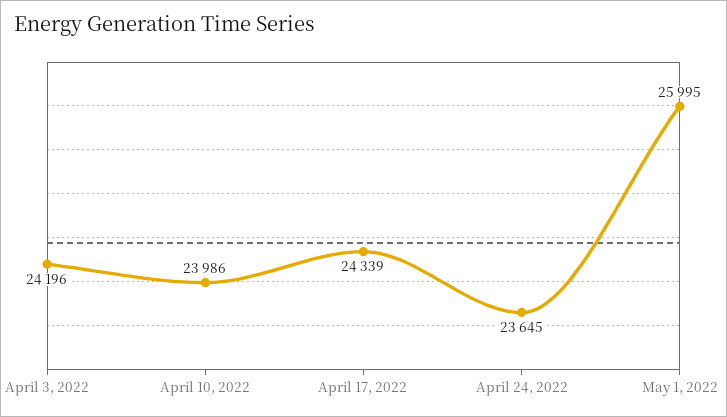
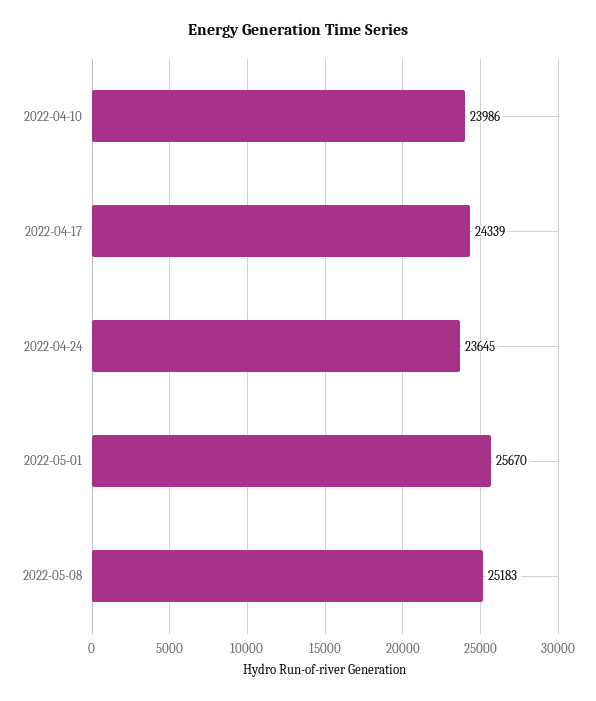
April 3, 2022: 24196 -> none
May 1, 2022: 25995 -> 25670
2022-05-08: none -> 25183

